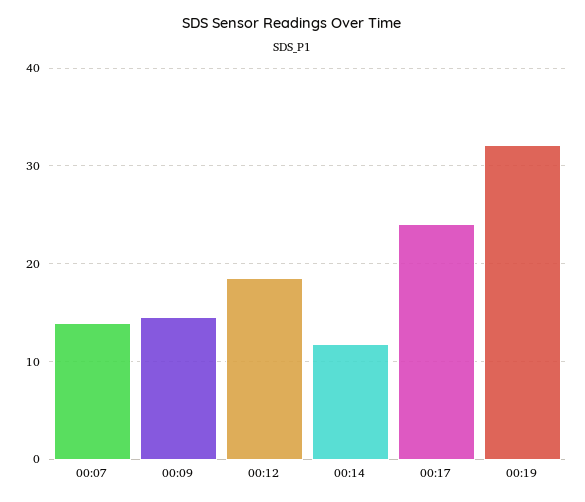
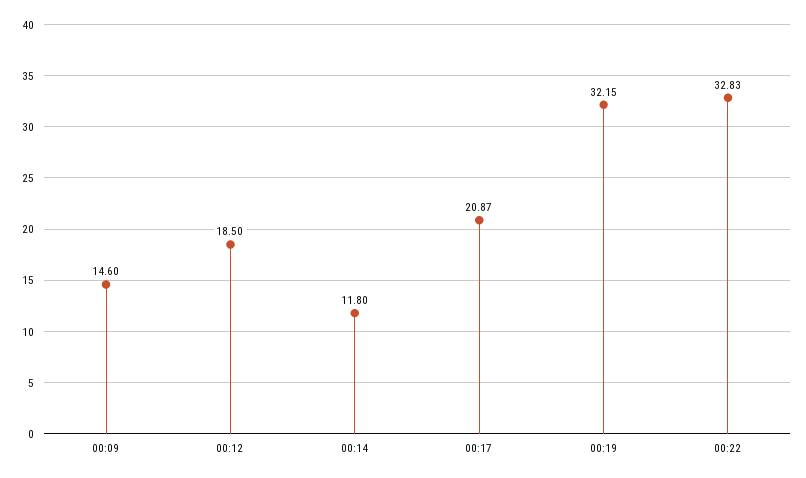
00:07: 14 -> none
00:17: 24 -> 20.87
00:22: none -> 32.83

